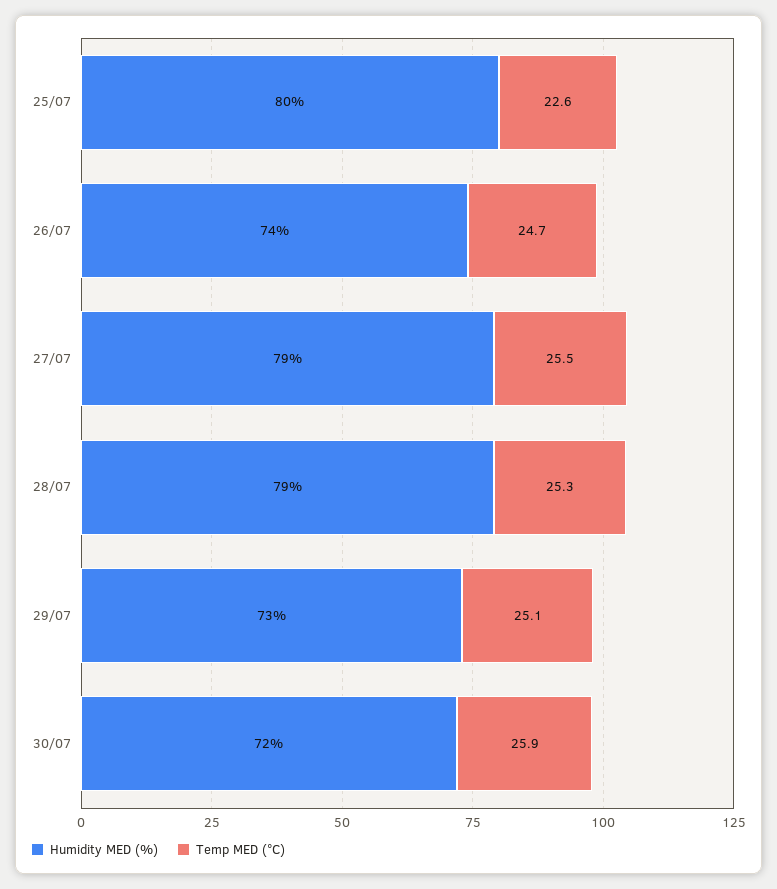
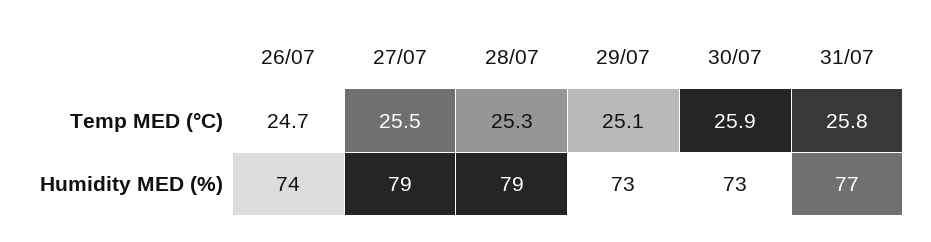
Humidity MED (%), 25/07: 80 -> none
Temp MED (°C), 25/07: 22.6 -> none
Humidity MED (%), 30/07: 72 -> 73
Temp MED (°C), 31/07: none -> 25.8
Humidity MED (%), 31/07: none -> 77

